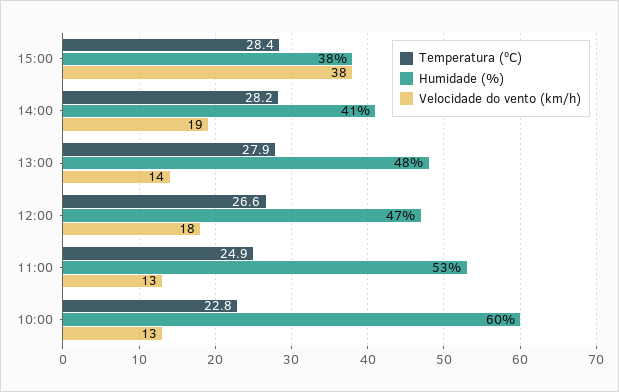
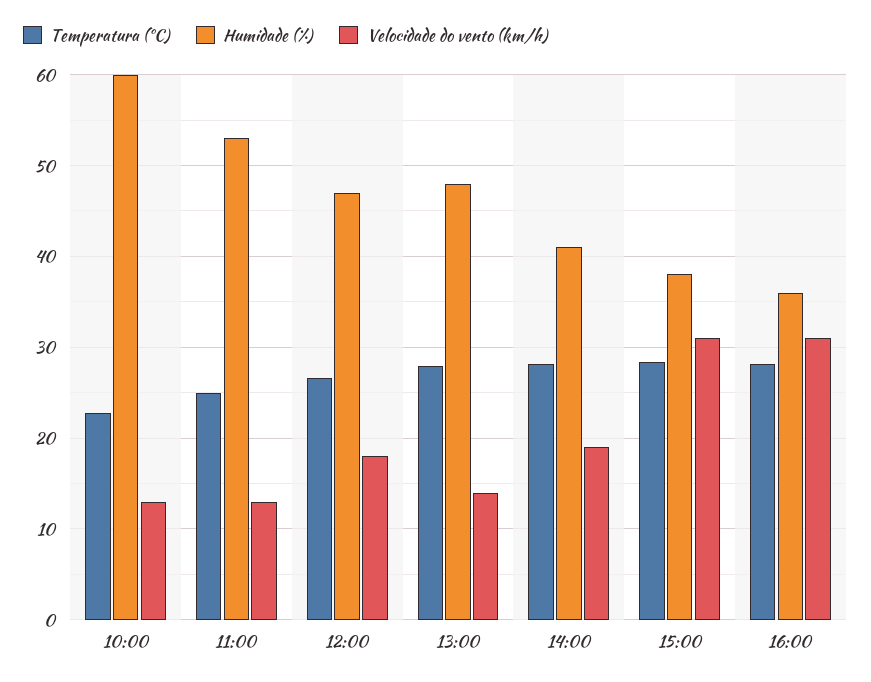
Velocidade do vento (km/h), 15:00: 38 -> 31
Temperatura (ºC), 16:00: none -> 28
Humidade (%), 16:00: none -> 36
Velocidade do vento (km/h), 16:00: none -> 31

